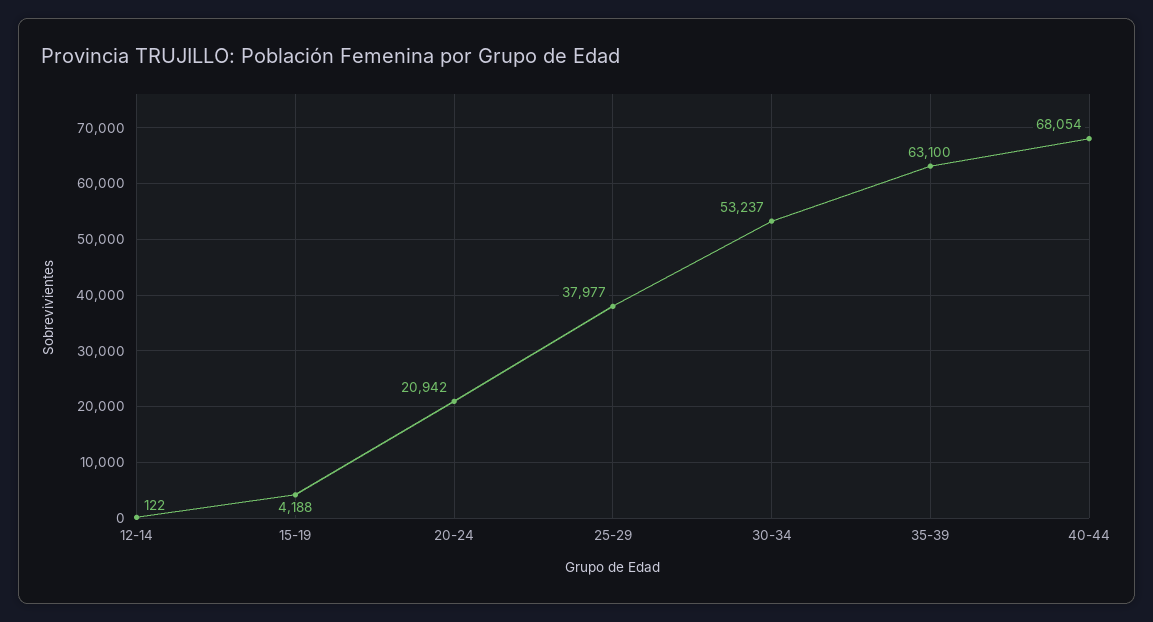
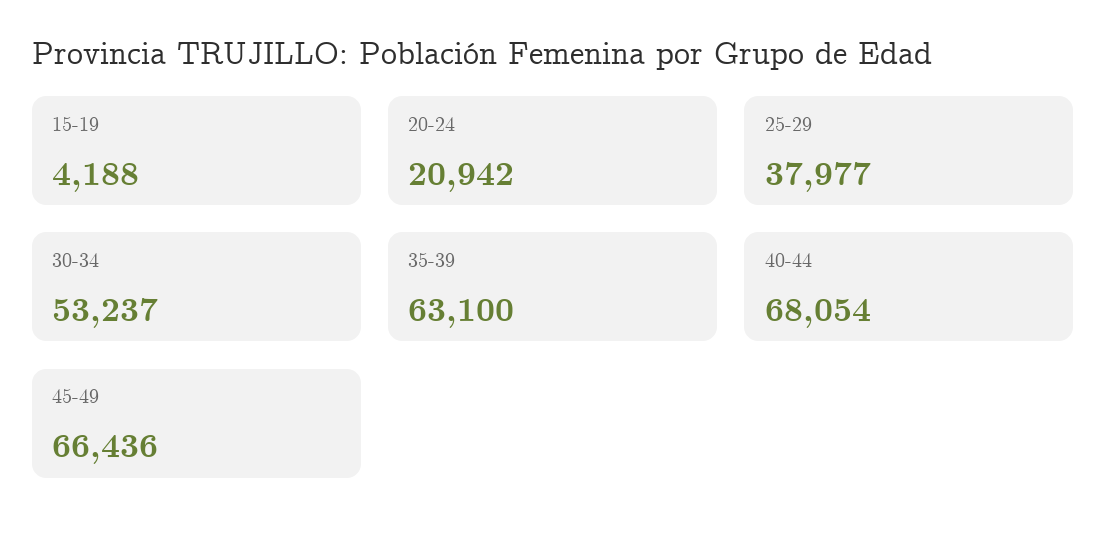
12-14: 122 -> none
45-49: none -> 66436

